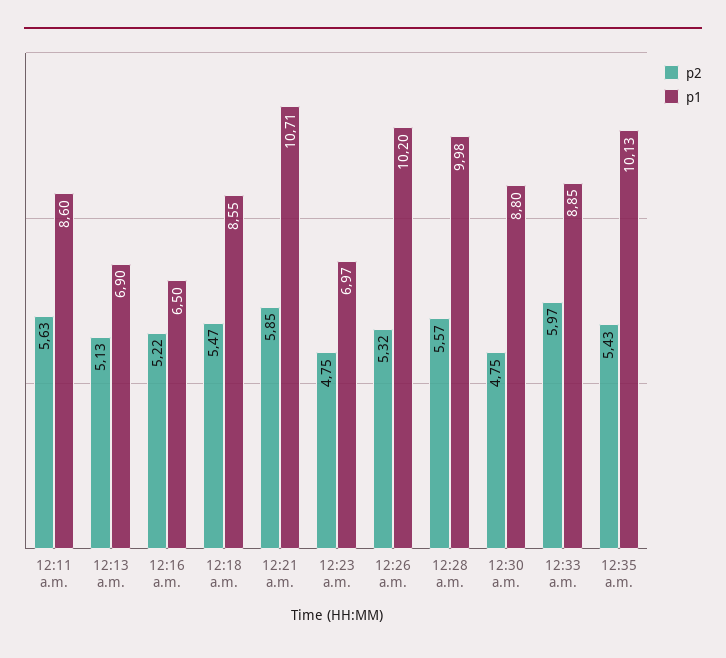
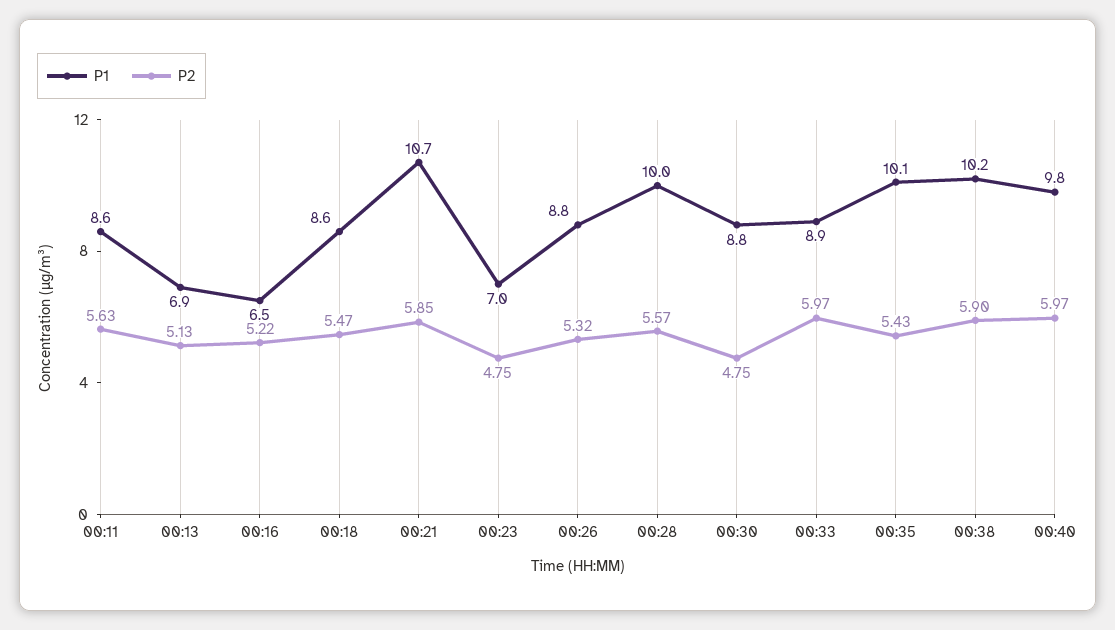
p1, 12:26 a.m.: 10.2 -> 8.8
p1, 00:38: none -> 10.2
p2, 00:38: none -> 5.9
p1, 00:40: none -> 9.8
p2, 00:40: none -> 5.97

